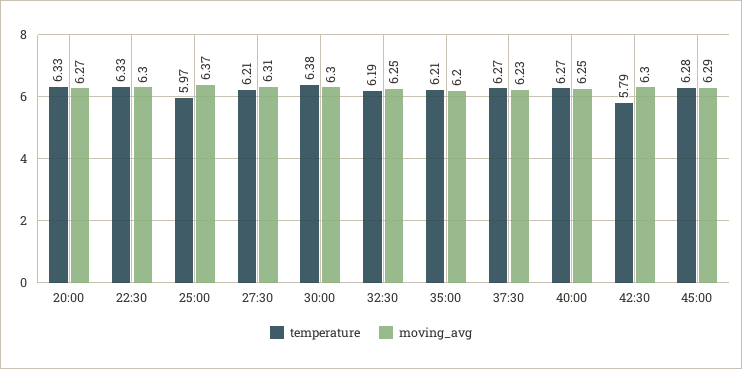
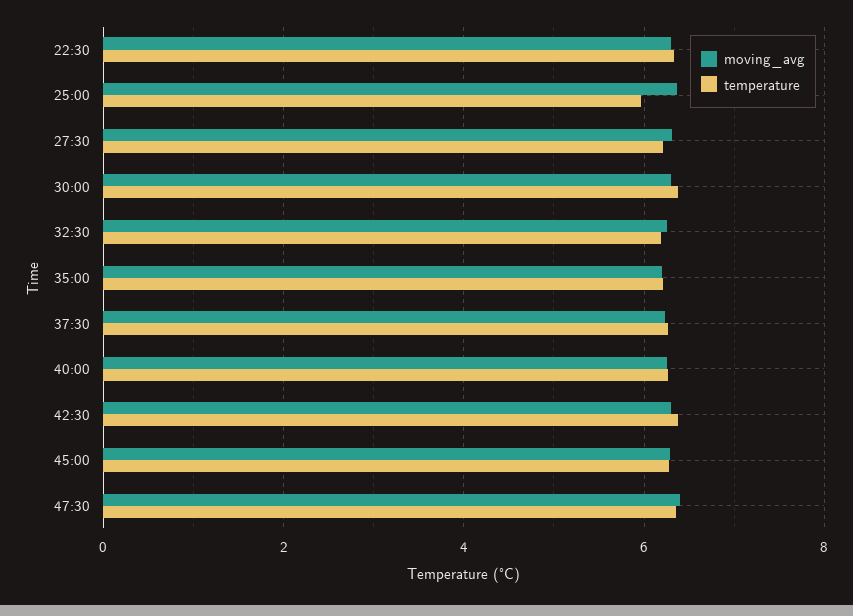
temperature, 20:00: 6.33 -> none
moving_avg, 20:00: 6.27 -> none
temperature, 42:30: 5.79 -> 6.4
moving_avg, 47:30: none -> 6.4
temperature, 47:30: none -> 6.4

